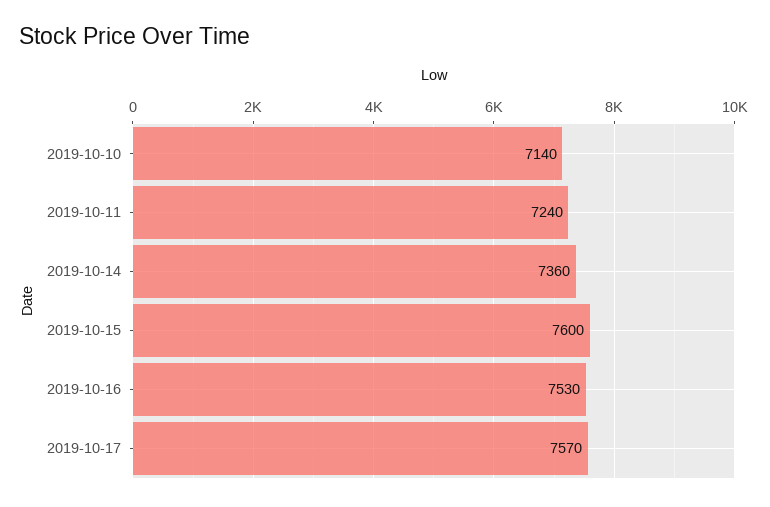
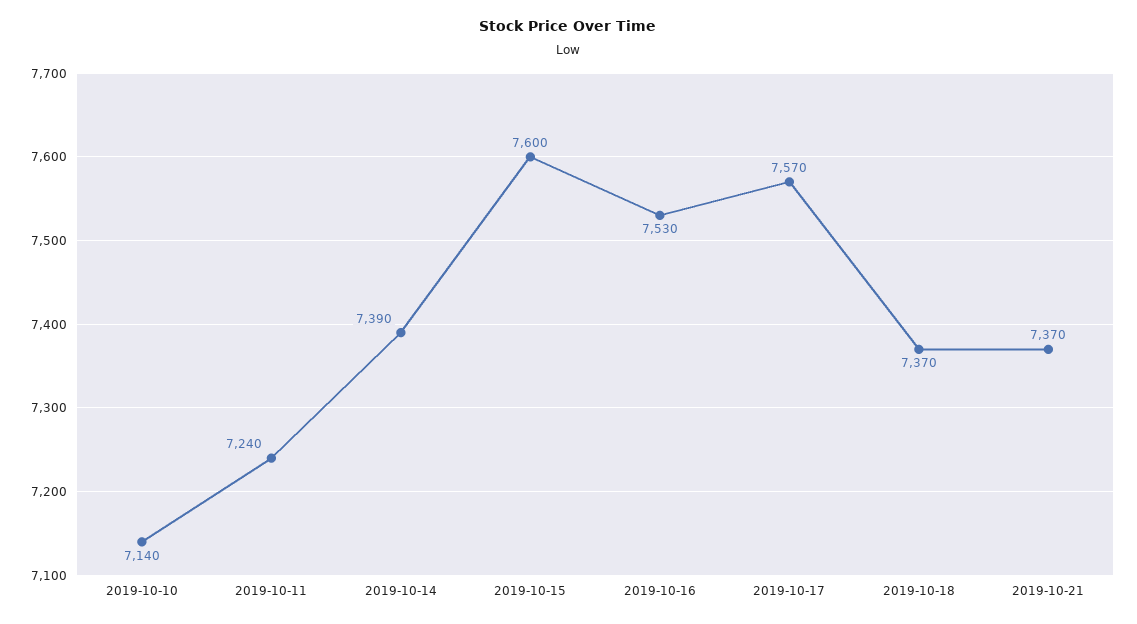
2019-10-14: 7360 -> 7390
2019-10-18: none -> 7370
2019-10-21: none -> 7370

